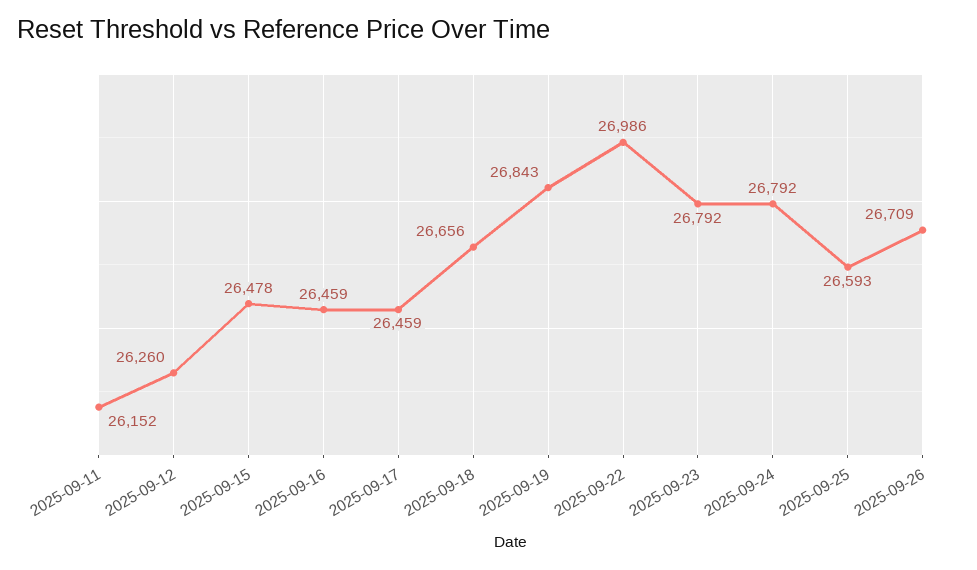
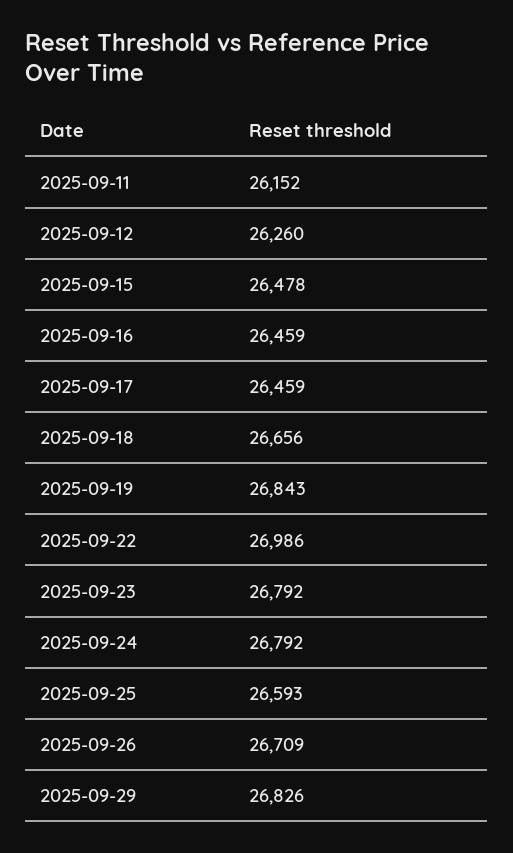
2025-09-29: none -> 26826

